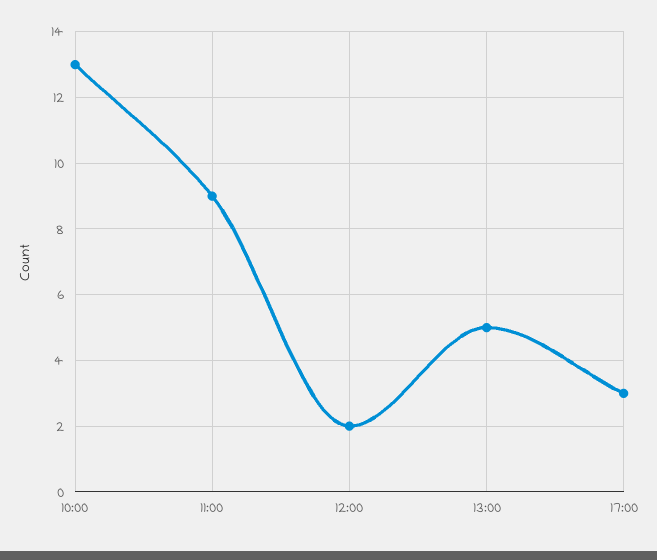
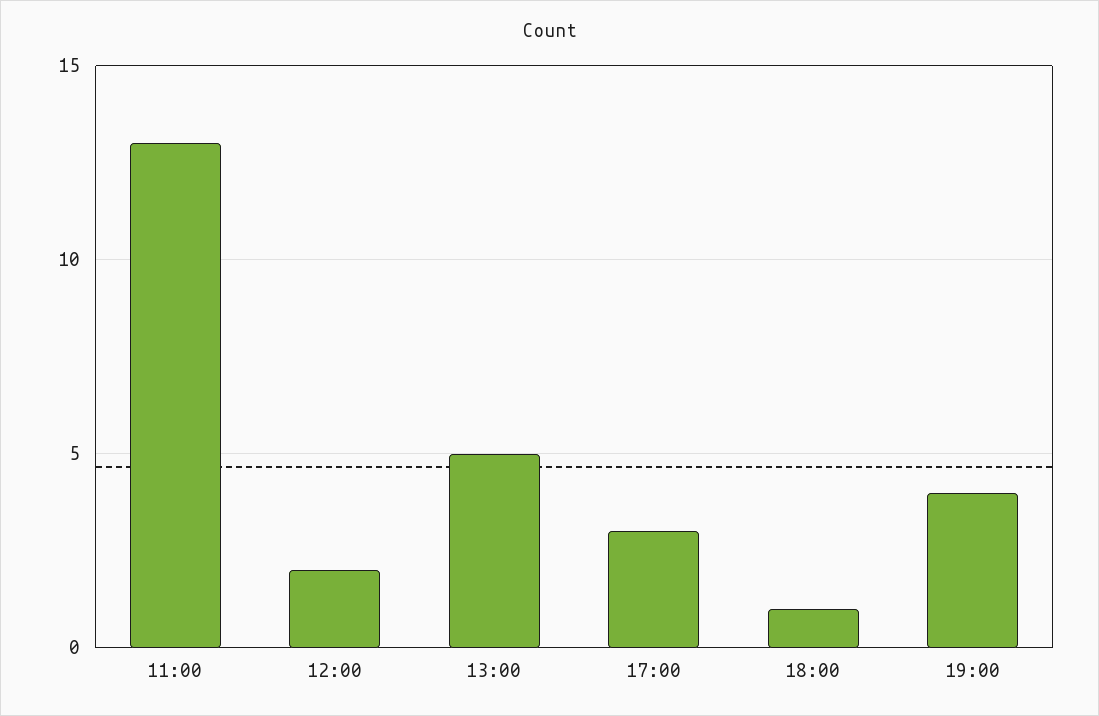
10:00: 13 -> none
11:00: 9 -> 13
18:00: none -> 1
19:00: none -> 4

